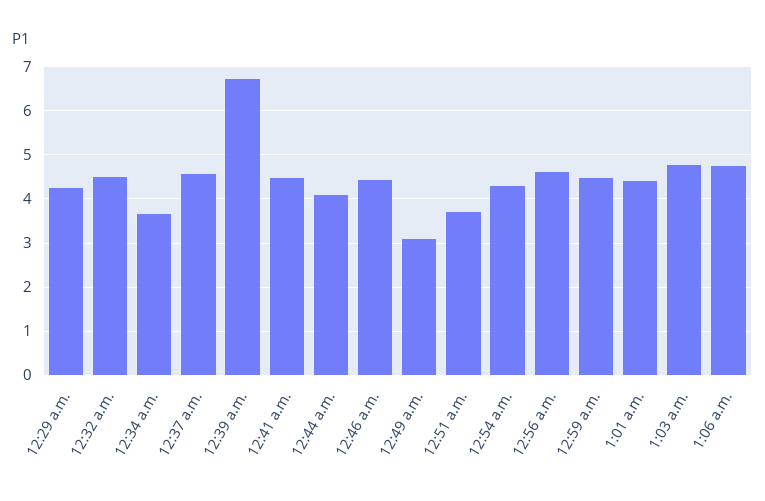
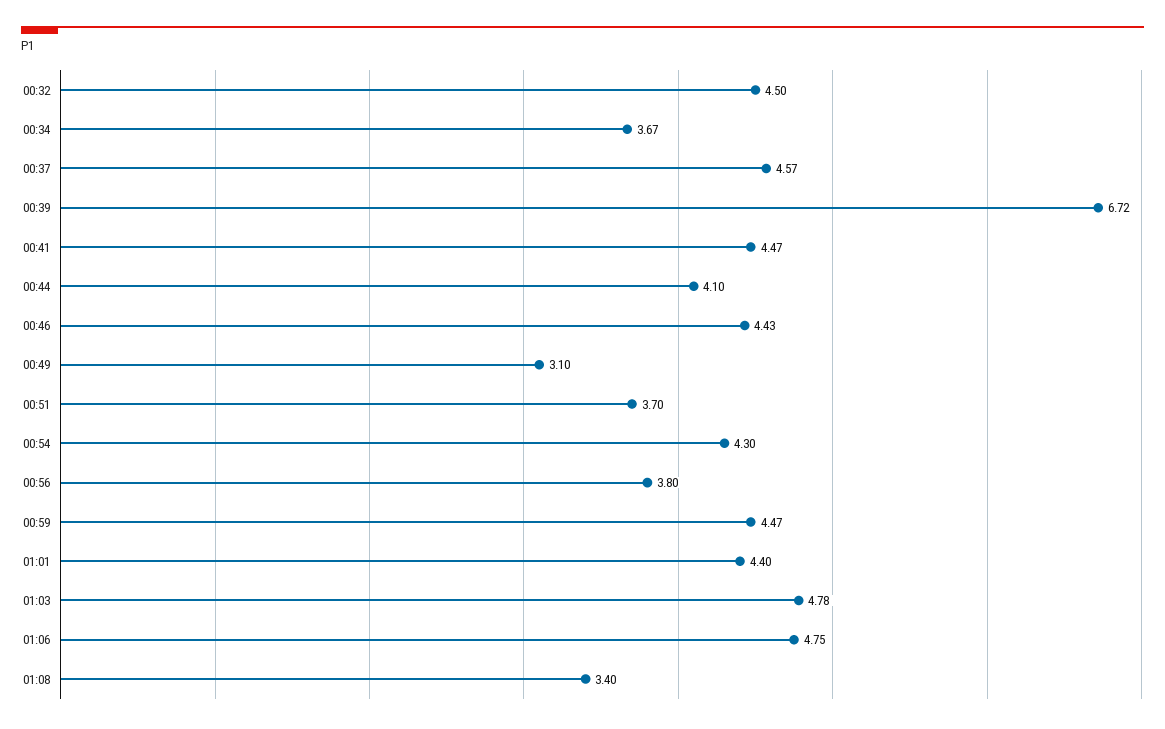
12:29 a.m.: 4.2 -> none
12:56 a.m.: 4.6 -> 3.8
01:08: none -> 3.4

